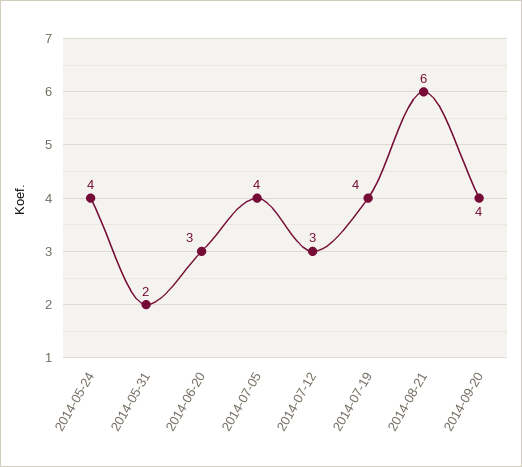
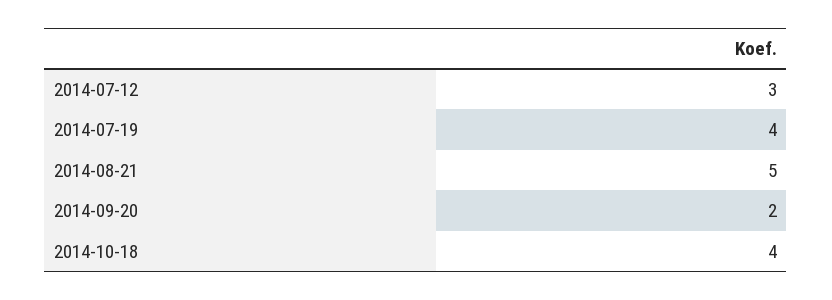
2014-05-24: 4 -> none
2014-05-31: 2 -> none
2014-06-20: 3 -> none
2014-07-05: 4 -> none
2014-08-21: 6 -> 5
2014-09-20: 4 -> 2
2014-10-18: none -> 4

